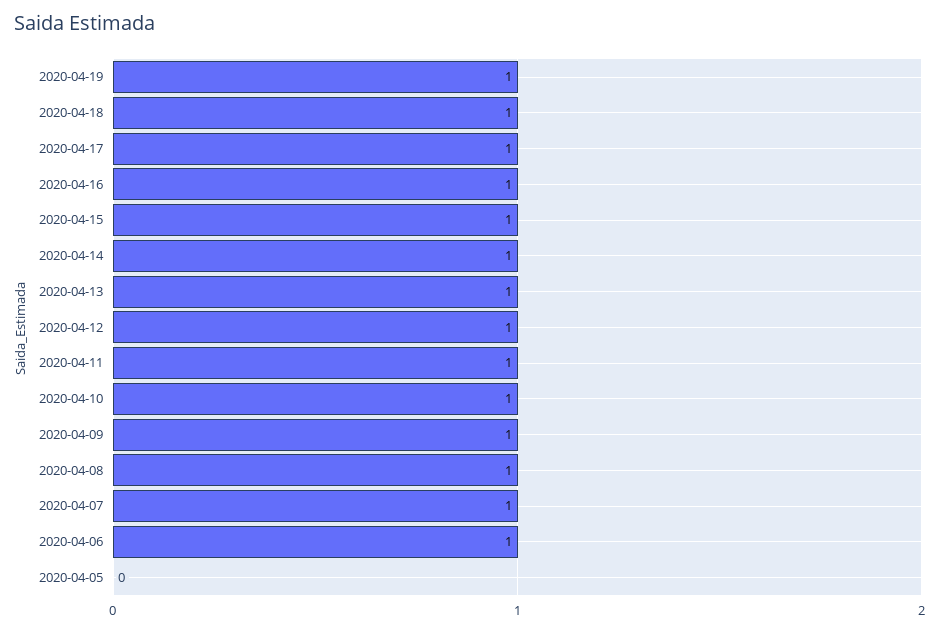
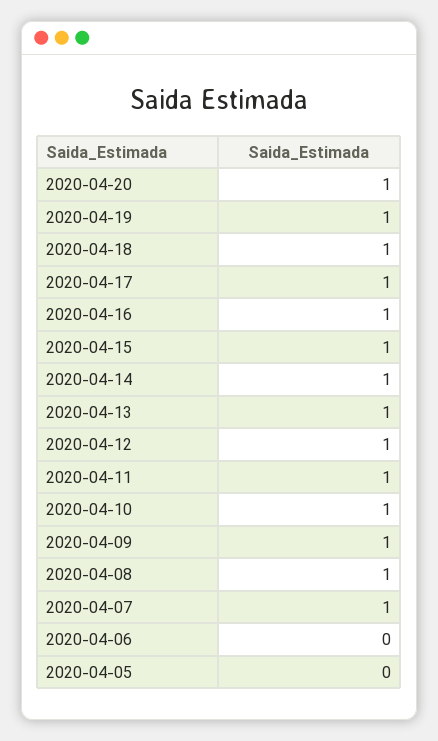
2020-04-06: 1 -> 0
2020-04-20: none -> 1

